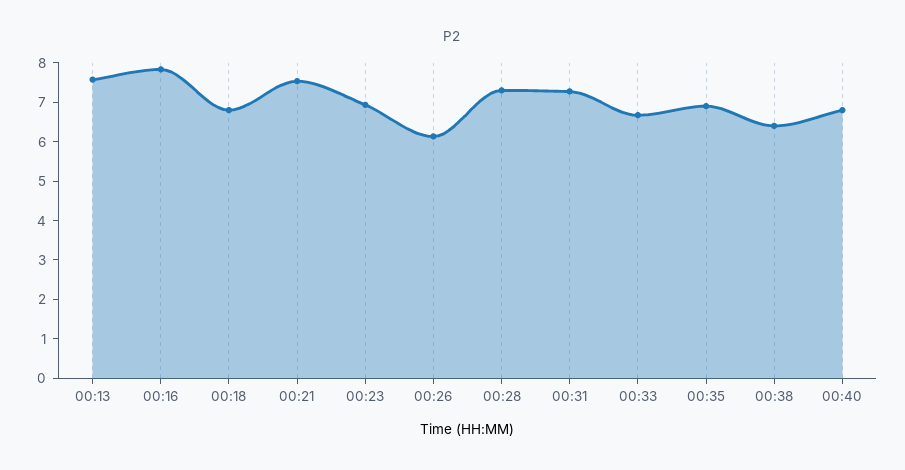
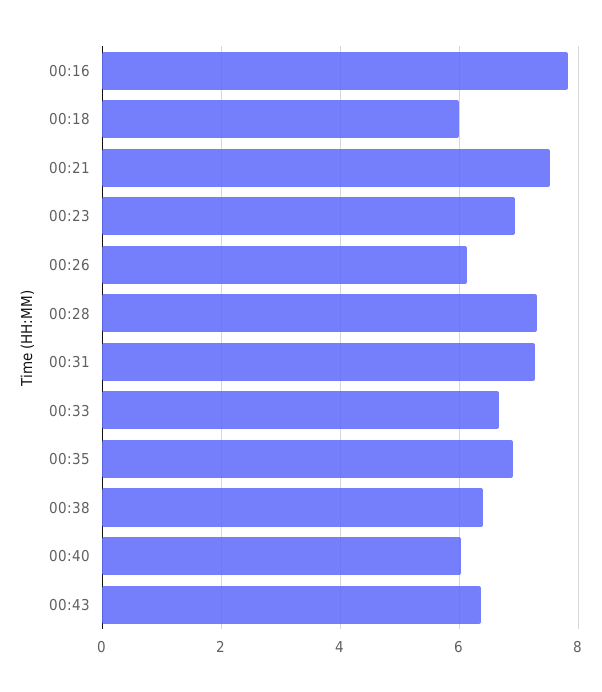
00:13: 7.5 -> none
00:18: 6.75 -> 6
00:40: 6.75 -> 6
00:43: none -> 6.4

